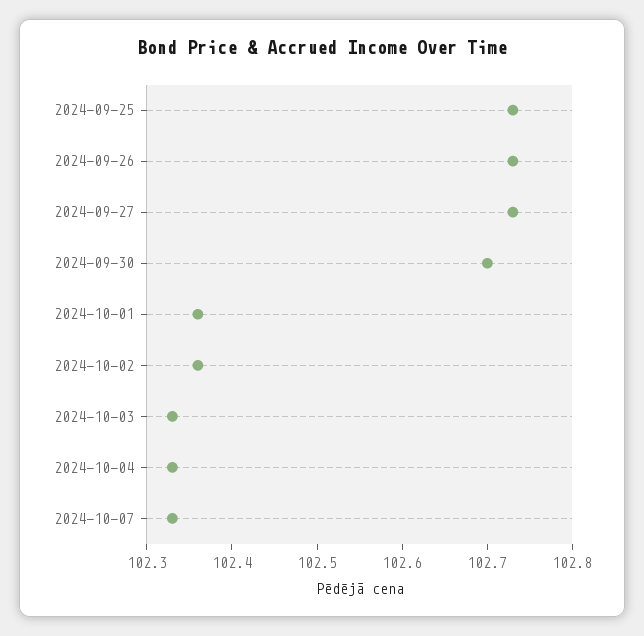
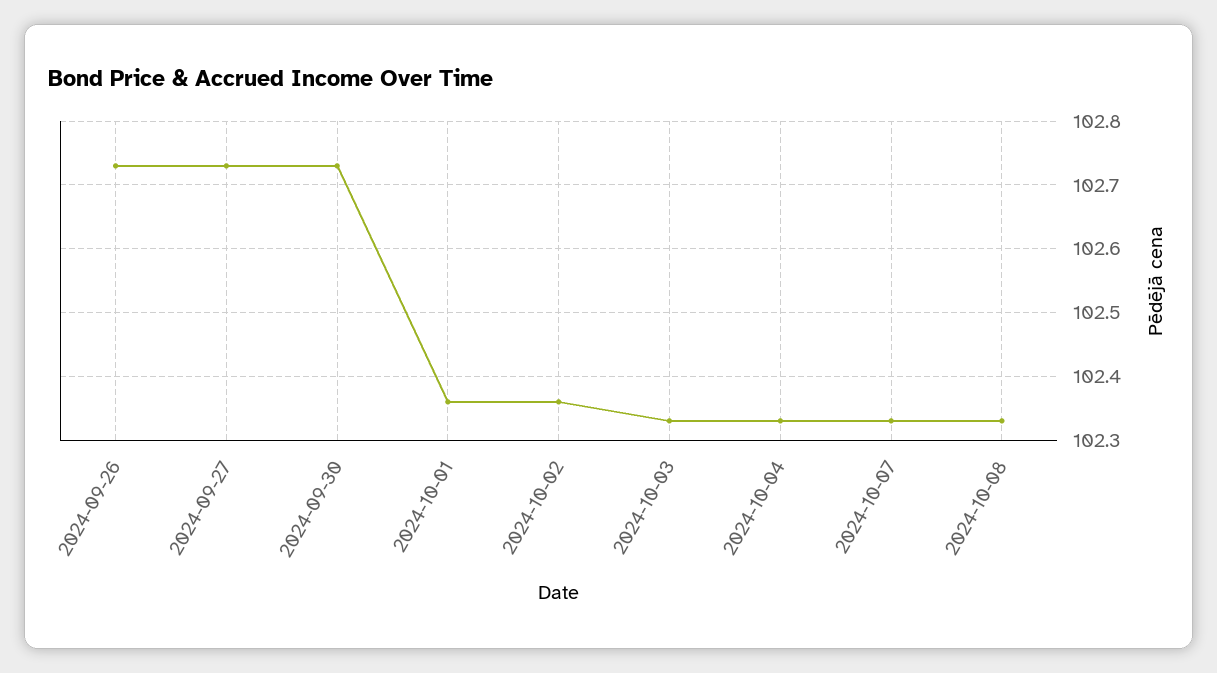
2024-09-25: 102.73 -> none
2024-09-30: 102.7 -> 102.73
2024-10-08: none -> 102.33

